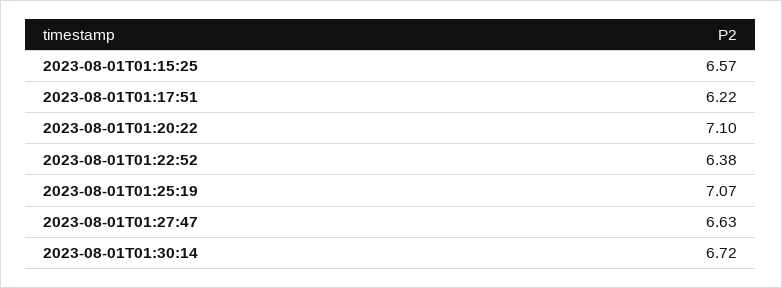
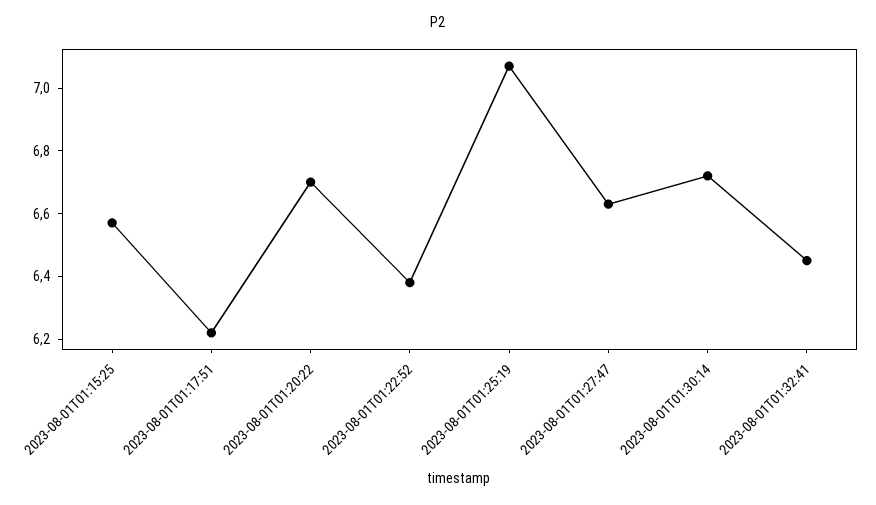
2023-08-01T01:20:22: 7.1 -> 6.7
2023-08-01T01:32:41: none -> 6.45

